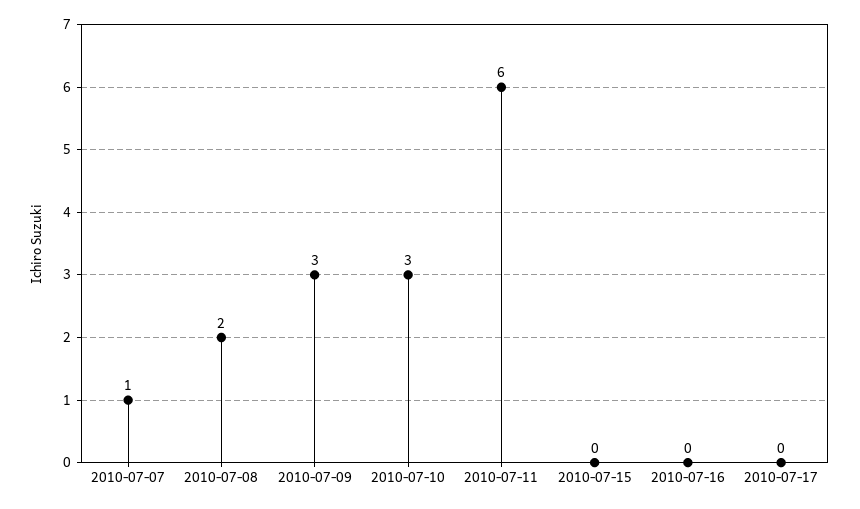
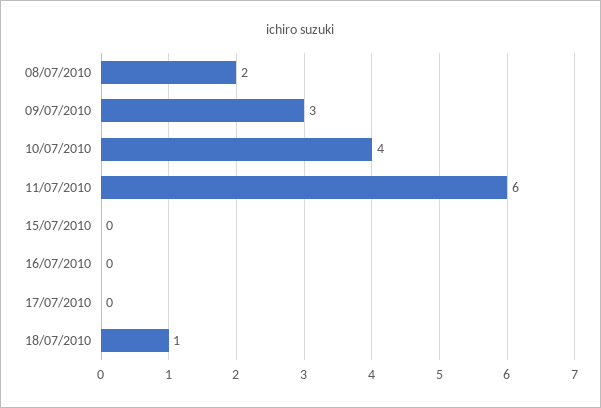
2010-07-07: 1 -> none
2010-07-10: 3 -> 4
18/07/2010: none -> 1

